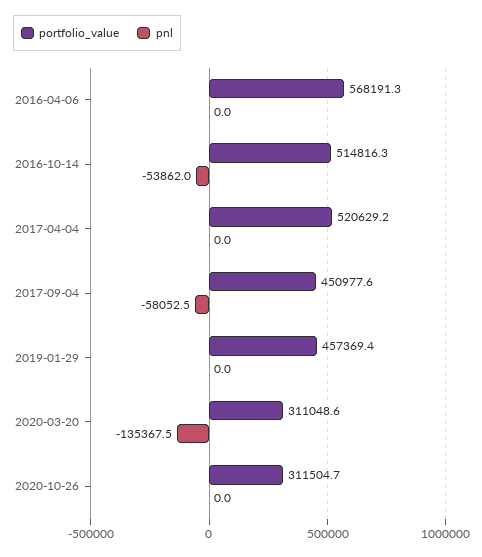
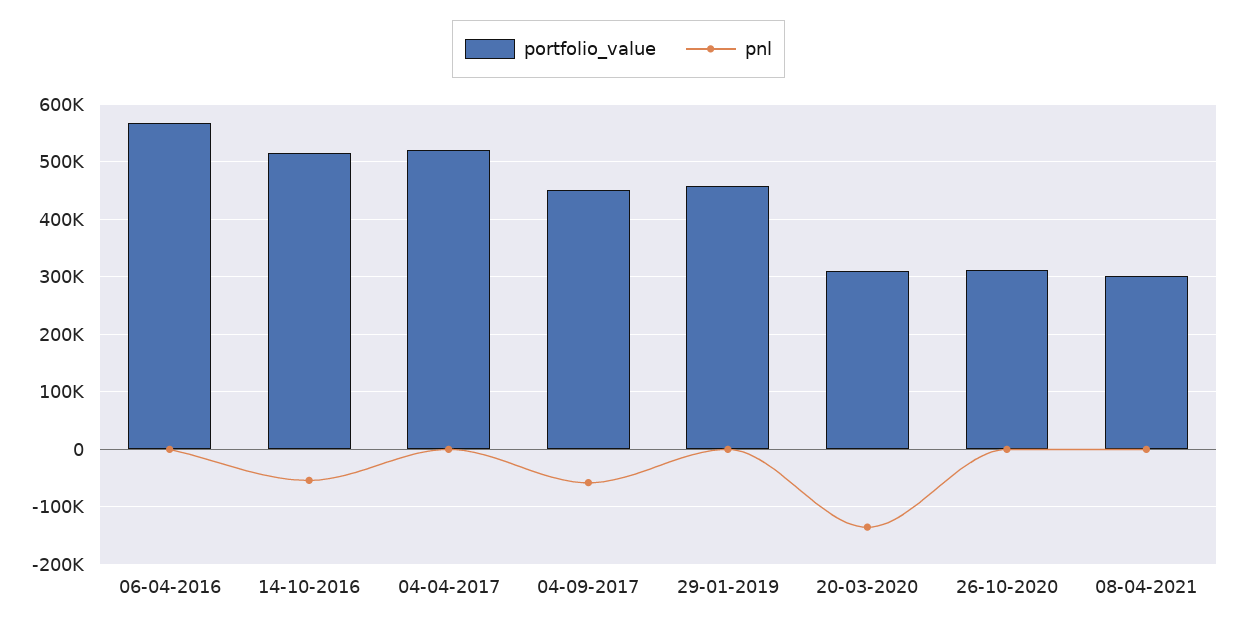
portfolio_value, 08-04-2021: none -> 300000
pnl, 08-04-2021: none -> 0

